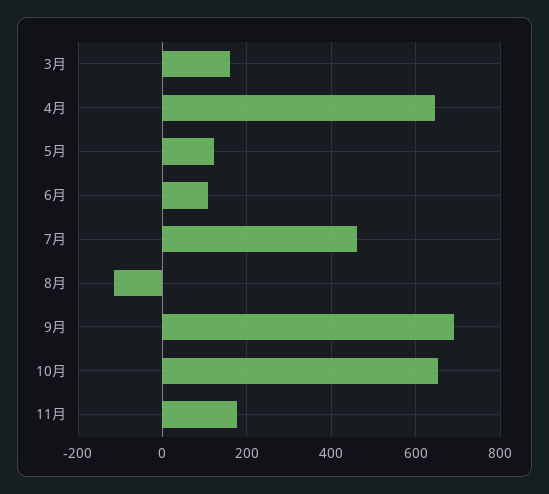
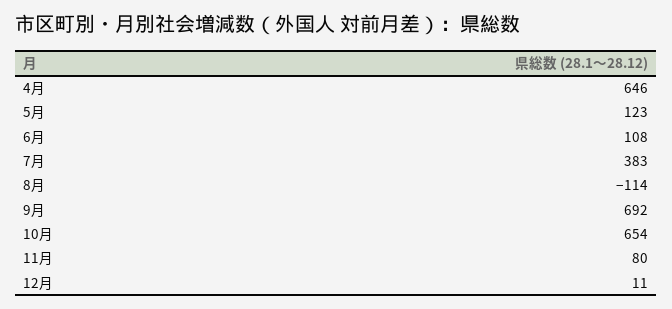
3月: 160 -> none
7月: 460 -> 383
11月: 180 -> 80
12月: none -> 11

